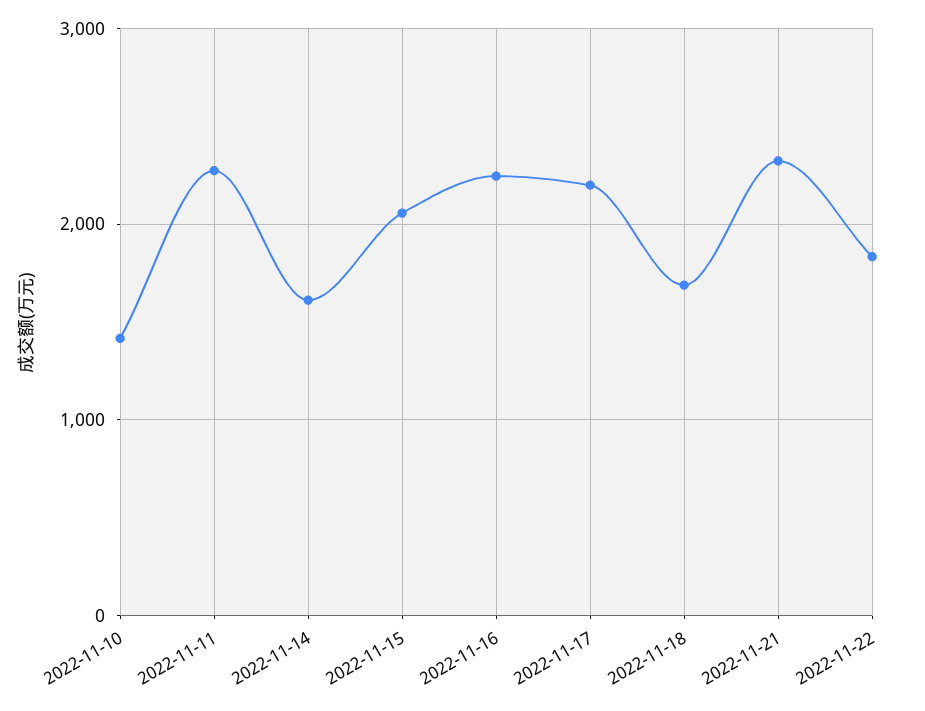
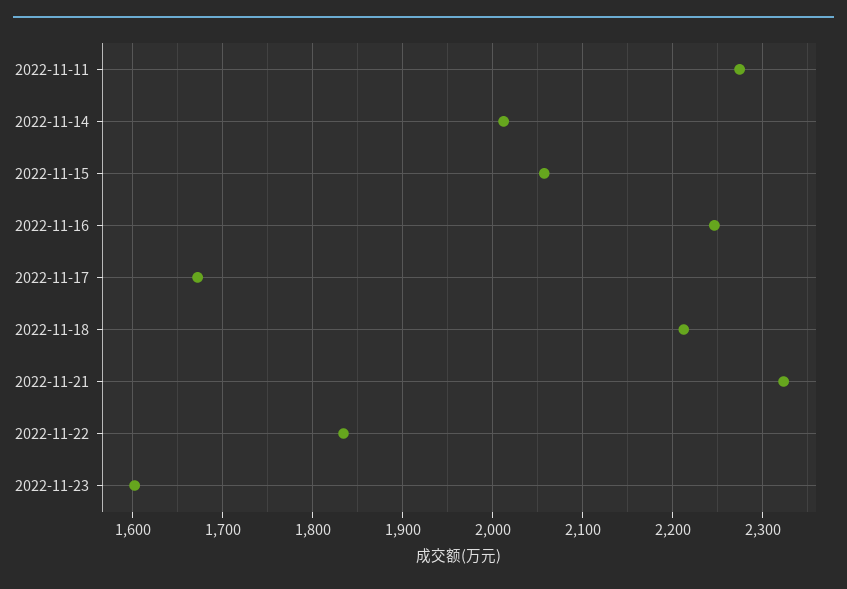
2022-11-10: 1400 -> none
2022-11-14: 1600 -> 2010
2022-11-17: 2200 -> 1670
2022-11-18: 1700 -> 2210
2022-11-23: none -> 1600

